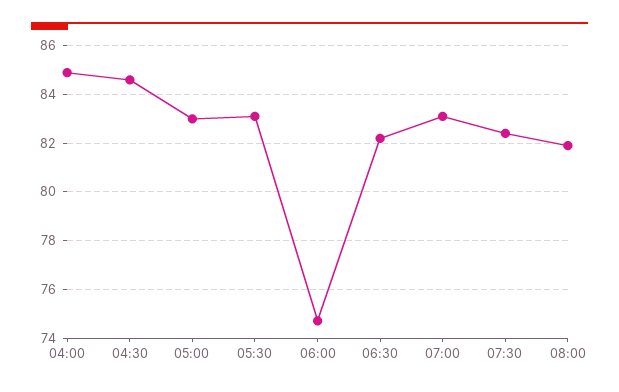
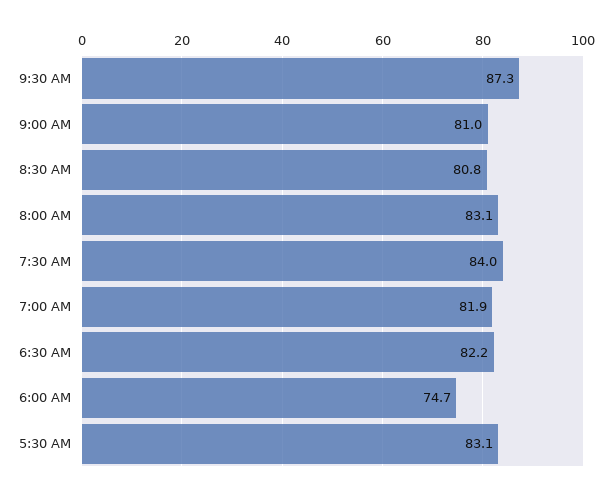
04:00: 85 -> none
04:30: 84.5 -> none
05:00: 83 -> none
07:00: 83 -> 81.9
07:30: 82.5 -> 84
08:00: 82 -> 83.1
9:30 AM: none -> 87.3
9:00 AM: none -> 81
8:30 AM: none -> 80.8

